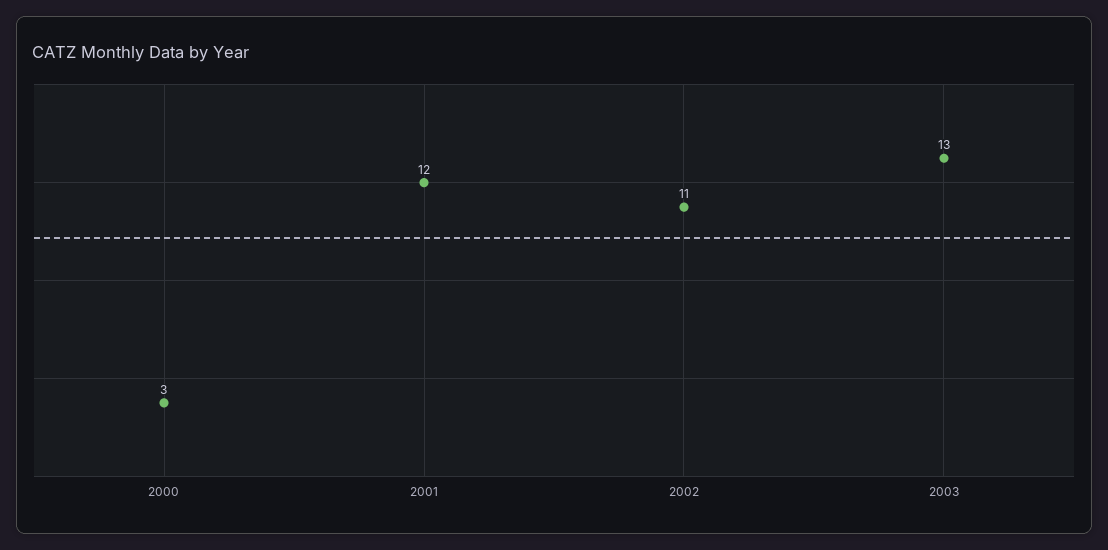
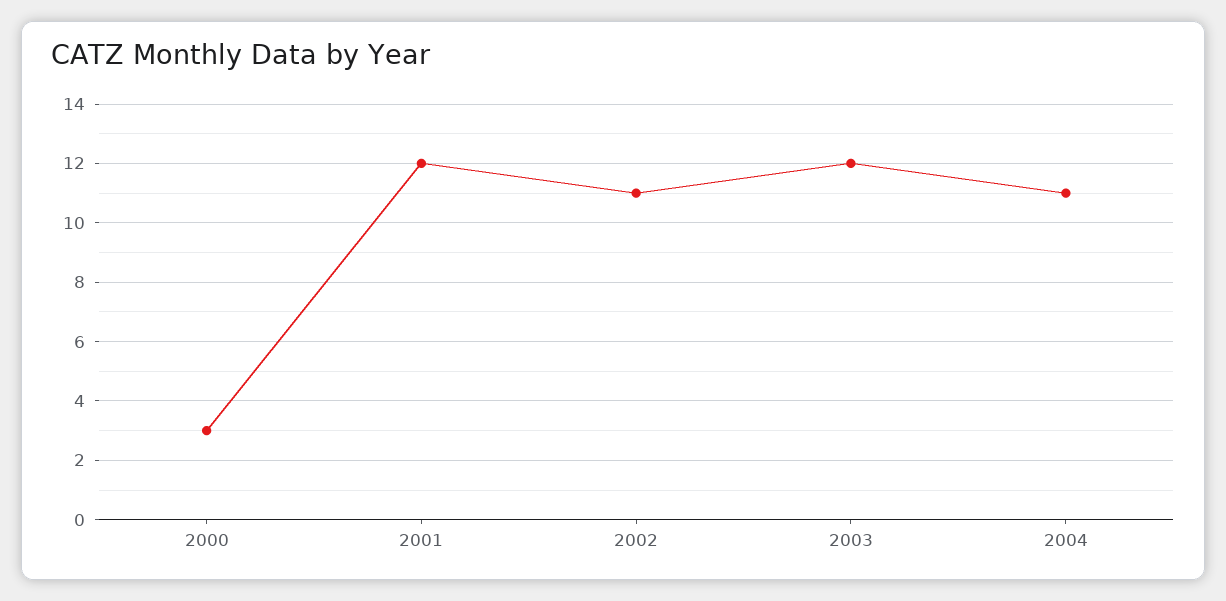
2003: 13 -> 12
2004: none -> 11

